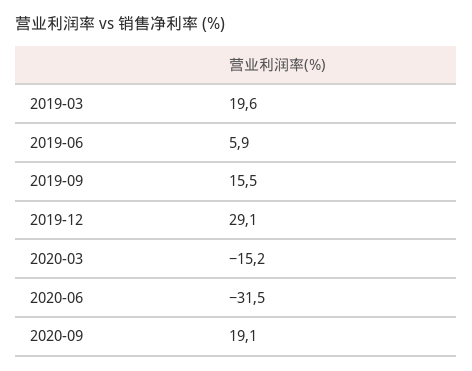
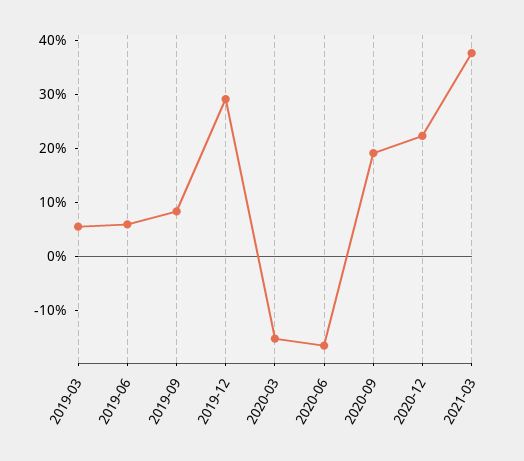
2019-03: 19.6 -> 6
2019-09: 15.5 -> 8
2020-06: -31.5 -> -16
2020-12: none -> 22
2021-03: none -> 38

